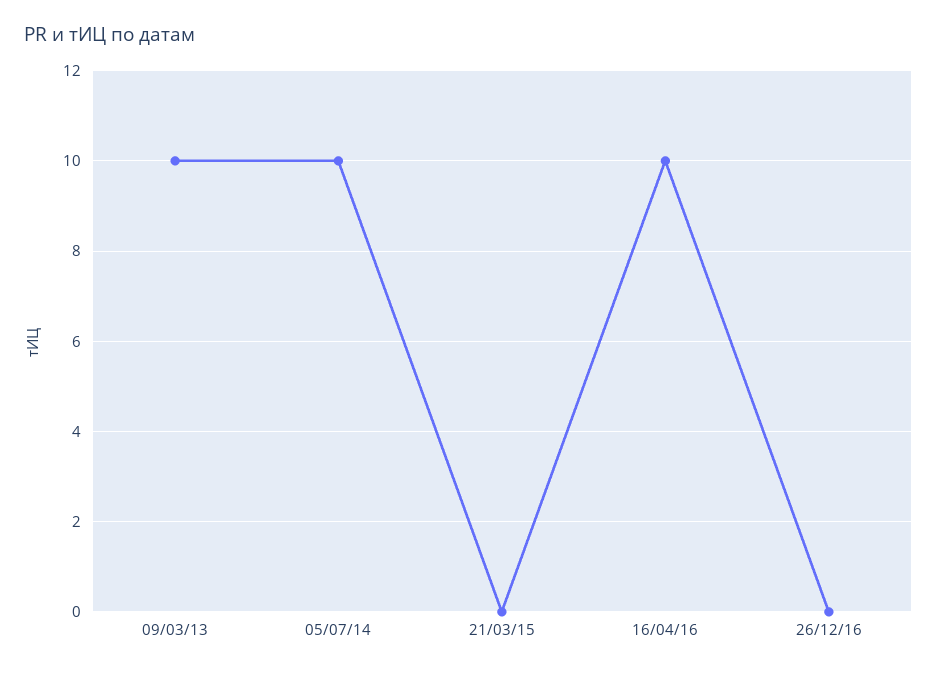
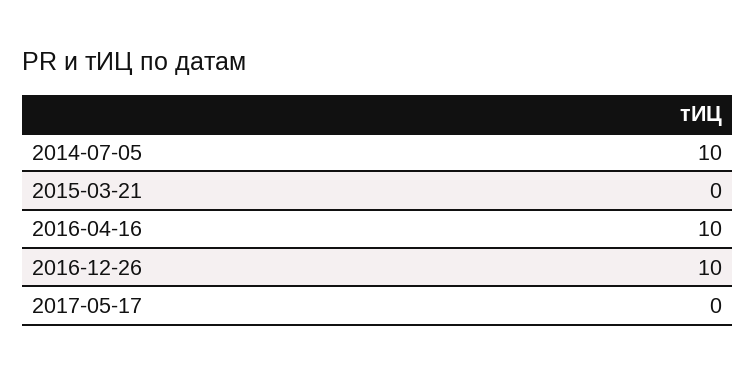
09/03/13: 10 -> none
26/12/16: 0 -> 10
2017-05-17: none -> 0

